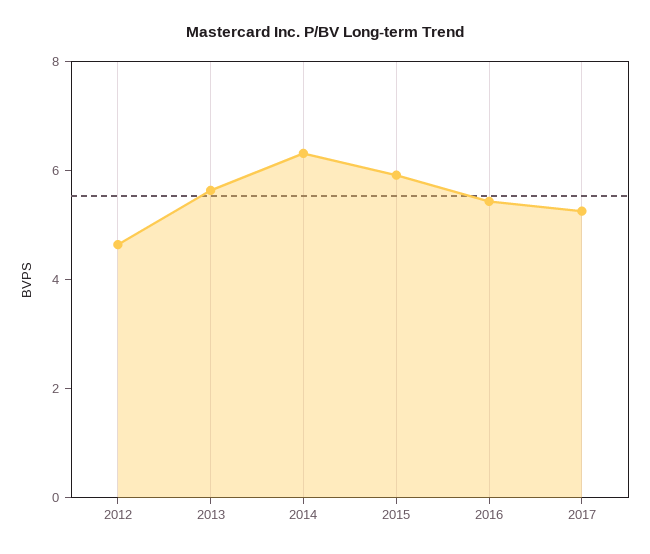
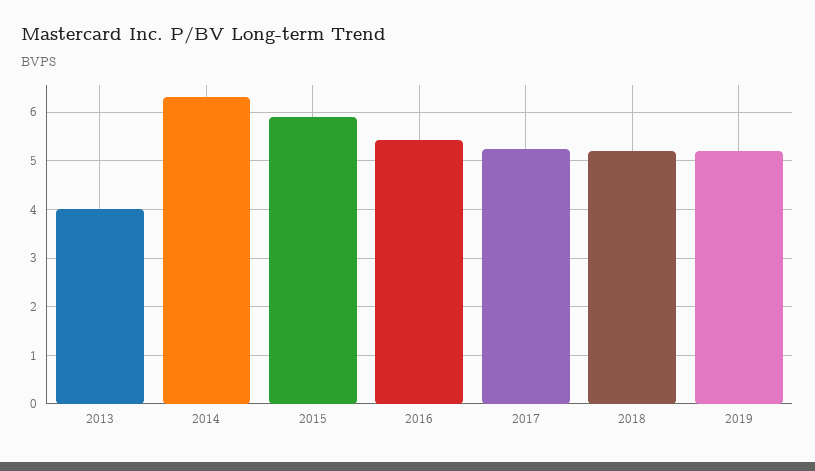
2012: 4.5 -> none
2013: 5.5 -> 4
2018: none -> 5.2
2019: none -> 5.2

